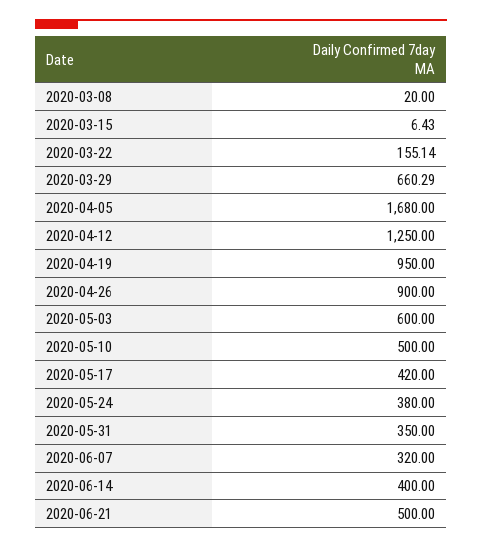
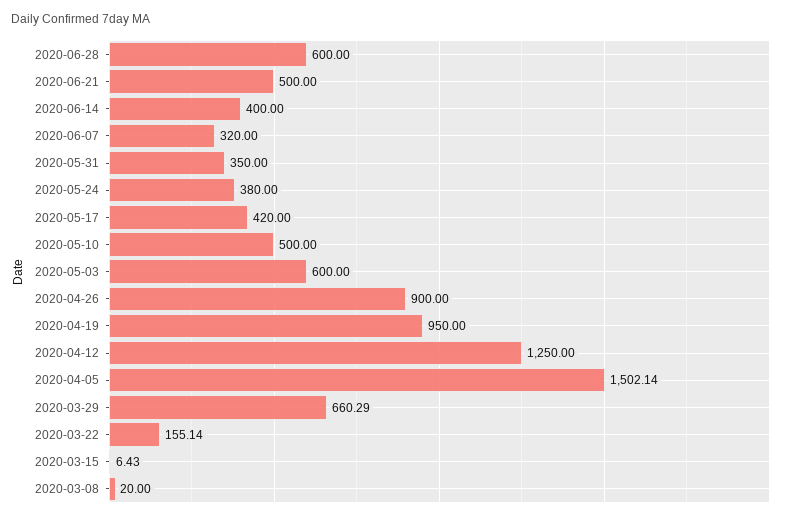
2020-04-05: 1680 -> 1502.14
2020-06-28: none -> 600

